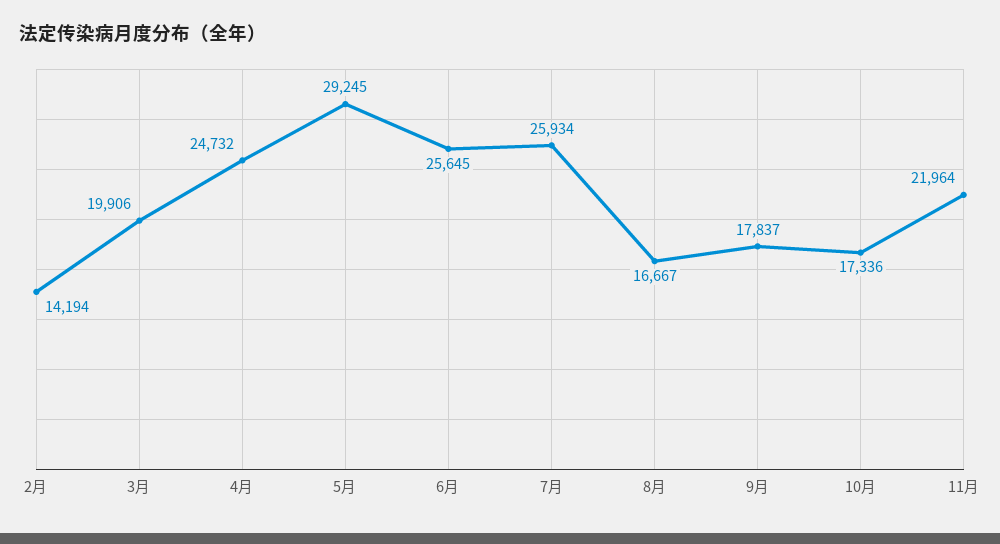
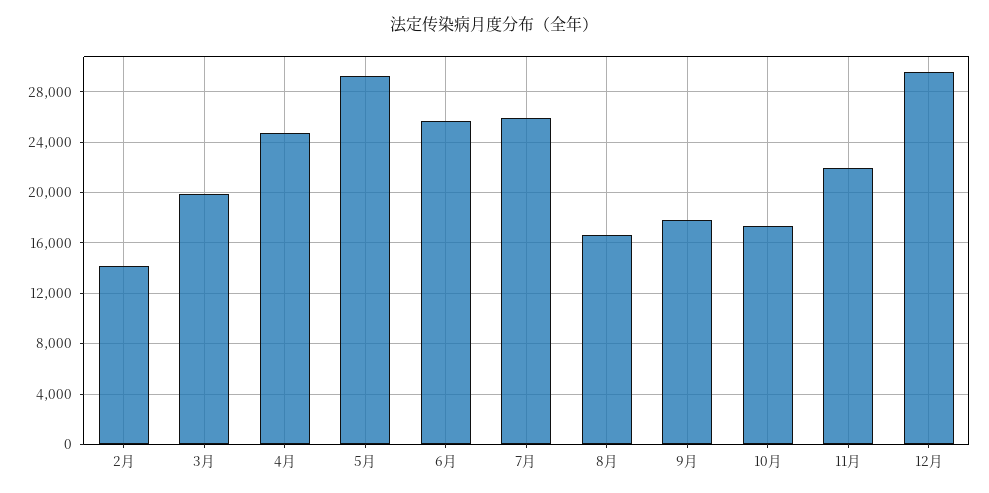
12月: none -> 29500

